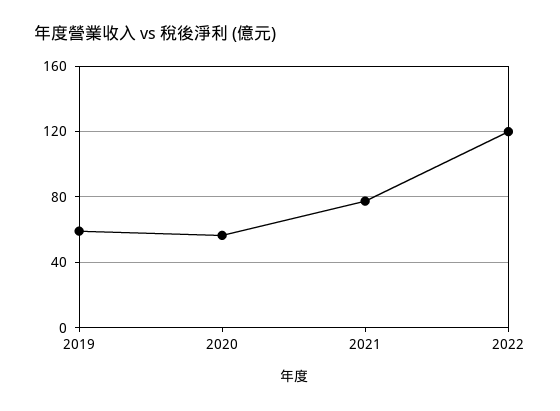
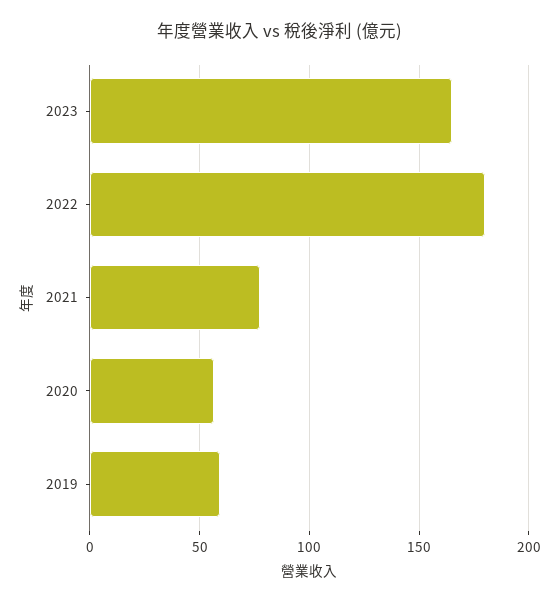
2022: 120 -> 180
2023: none -> 165

